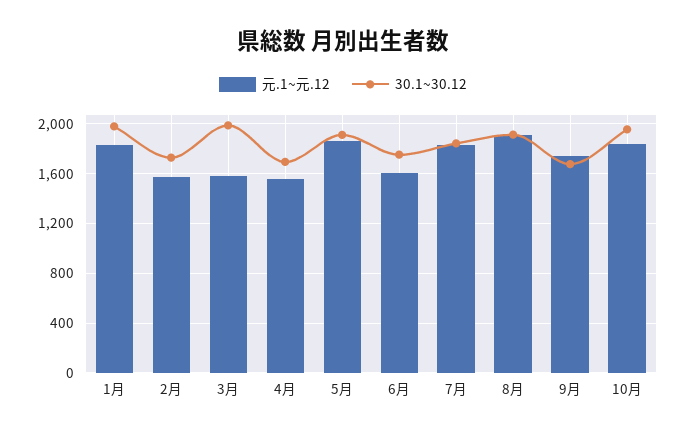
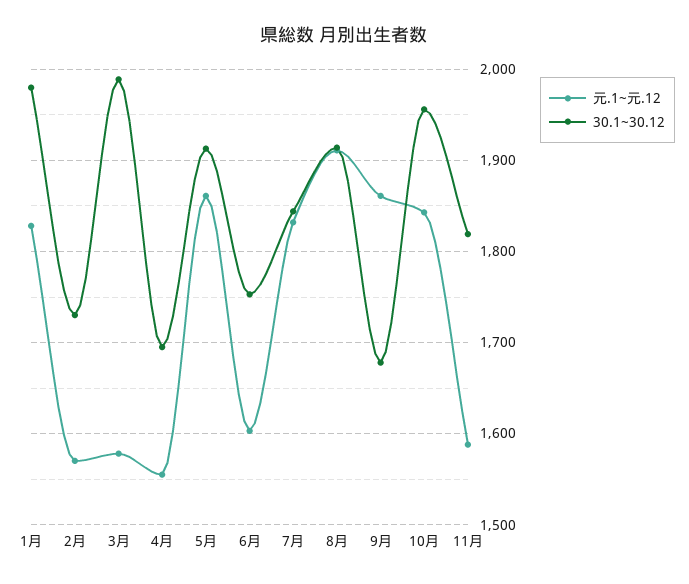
元.1~元.12, 9月: 1750 -> 1860
元.1~元.12, 11月: none -> 1590
30.1~30.12, 11月: none -> 1820

